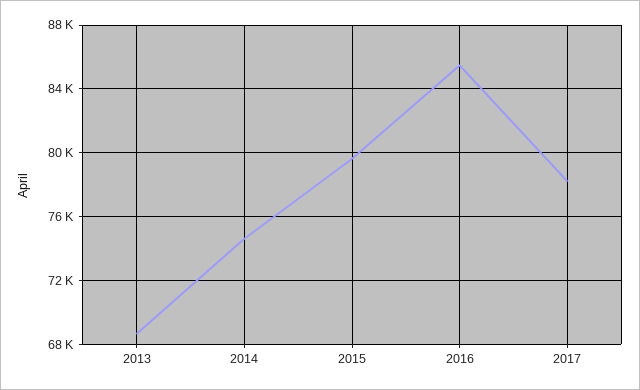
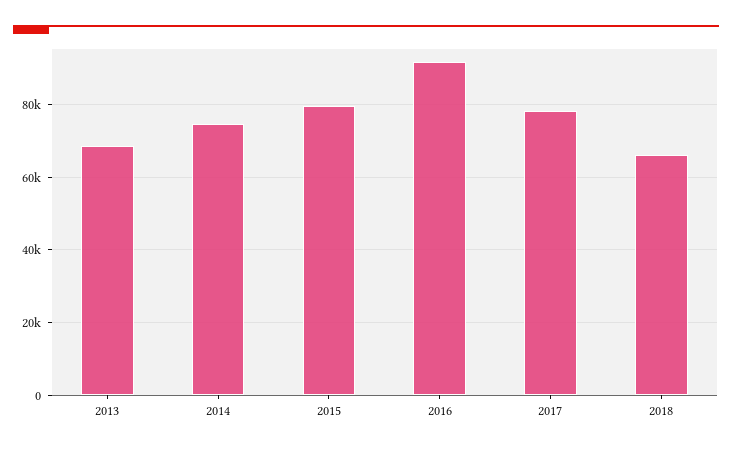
2016: 85500 -> 92000
2018: none -> 66000

